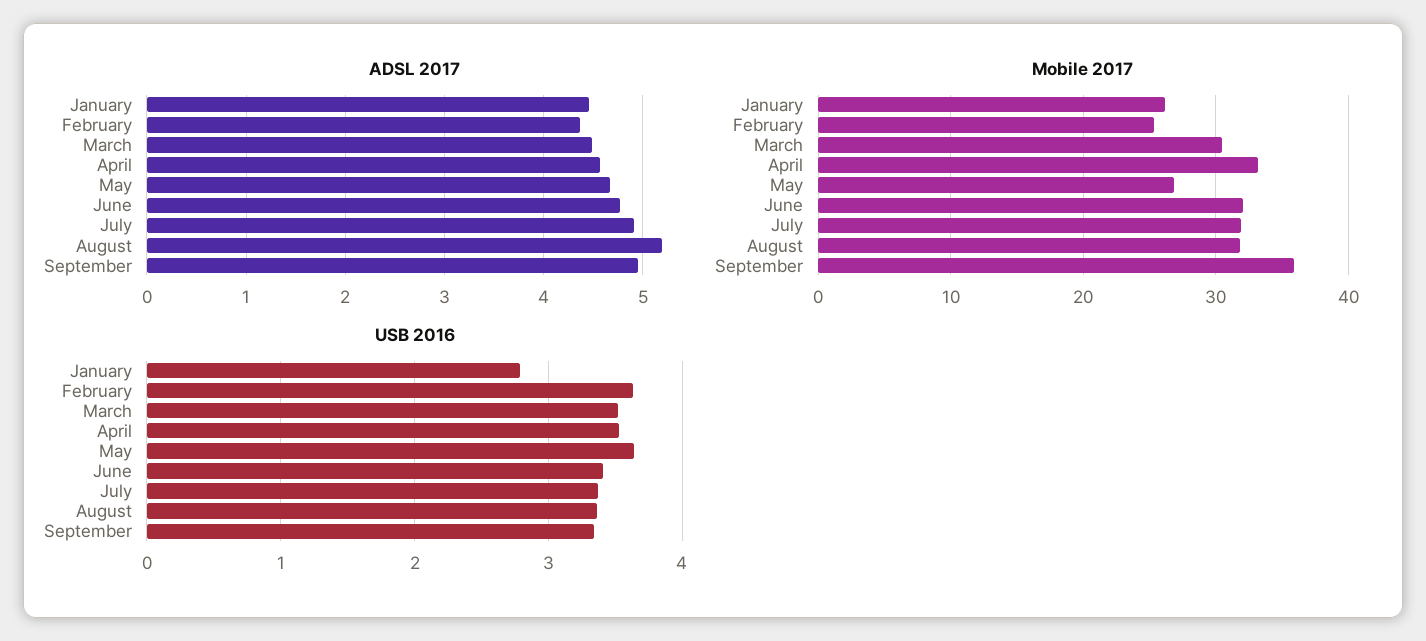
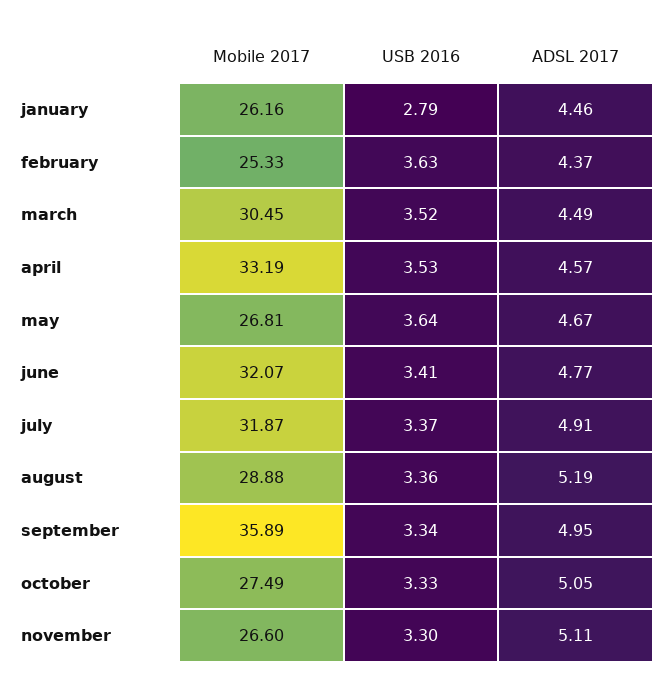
Mobile 2017, August: 32 -> 28.88
Mobile 2017, october: none -> 27.49
USB 2016, october: none -> 3.33
ADSL 2017, october: none -> 5.05
Mobile 2017, november: none -> 26.6
USB 2016, november: none -> 3.3
ADSL 2017, november: none -> 5.11

